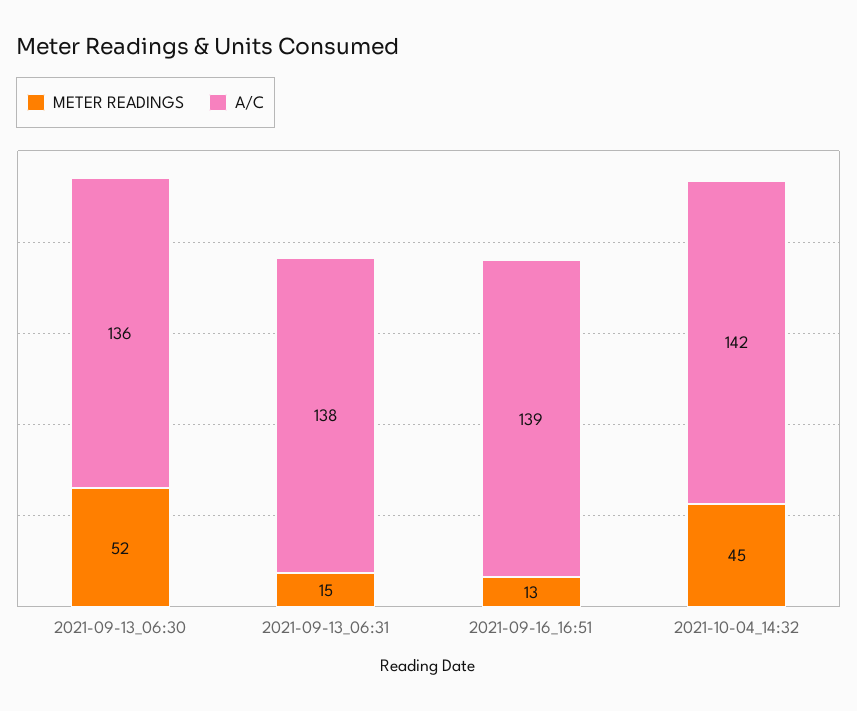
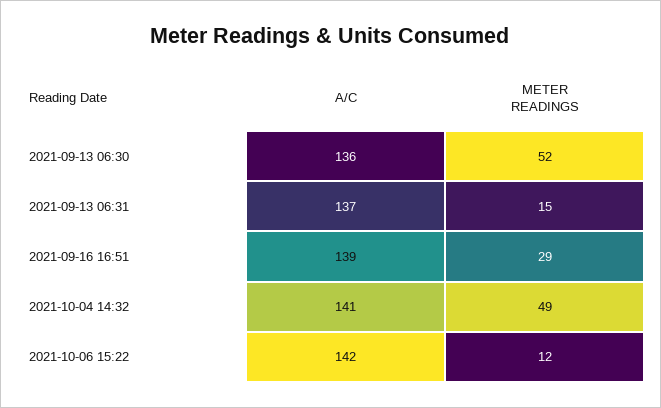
A/C, 2021-09-13_06:31: 138 -> 137
METER READINGS, 2021-09-16_16:51: 13 -> 29
METER READINGS, 2021-10-04_14:32: 45 -> 49
A/C, 2021-10-04_14:32: 142 -> 141
A/C, 2021-10-06 15:22: none -> 142
METER READINGS, 2021-10-06 15:22: none -> 12

